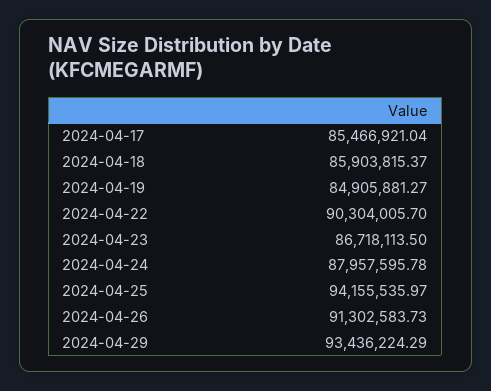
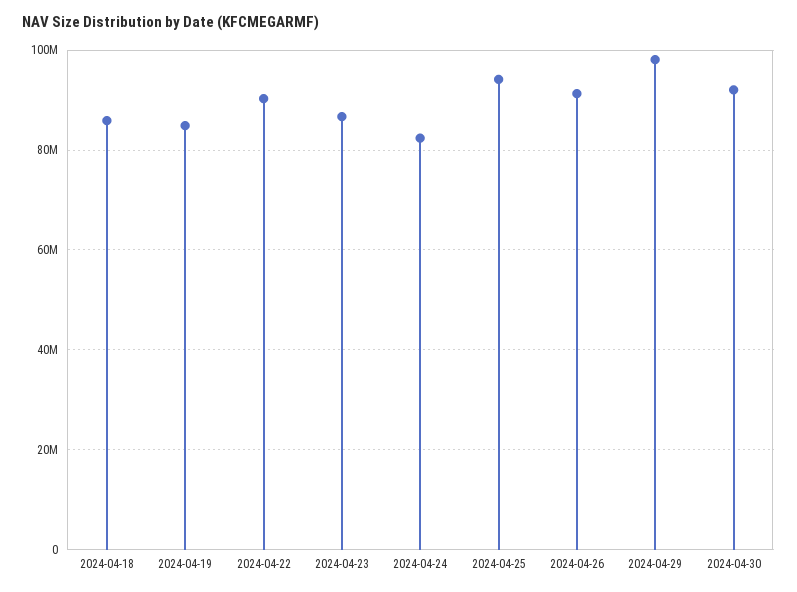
2024-04-17: 85466921.04 -> none
2024-04-24: 87957595.78 -> 82000000
2024-04-29: 93436224.29 -> 98000000
2024-04-30: none -> 92000000

